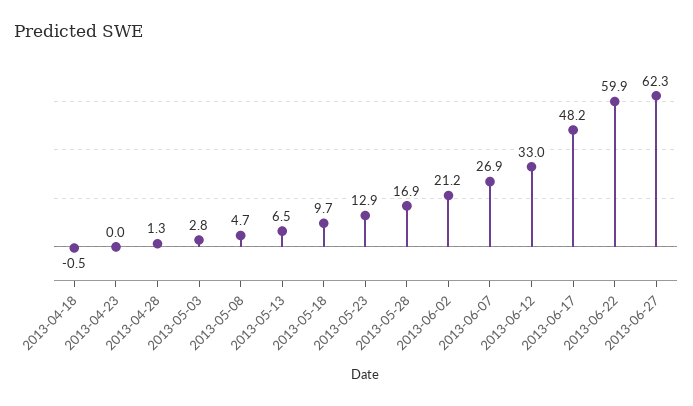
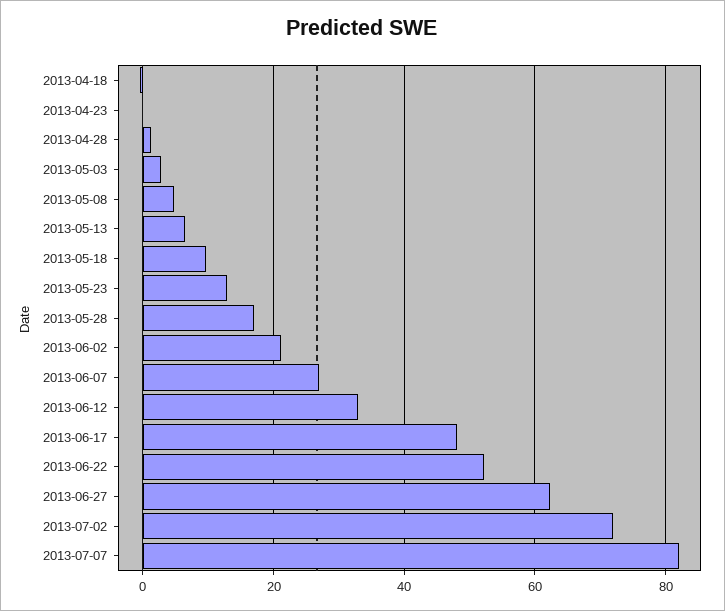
2013-06-22: 59.9 -> 52
2013-07-02: none -> 72
2013-07-07: none -> 82

